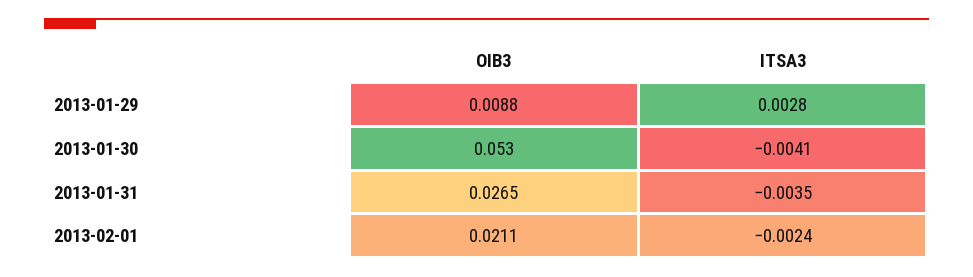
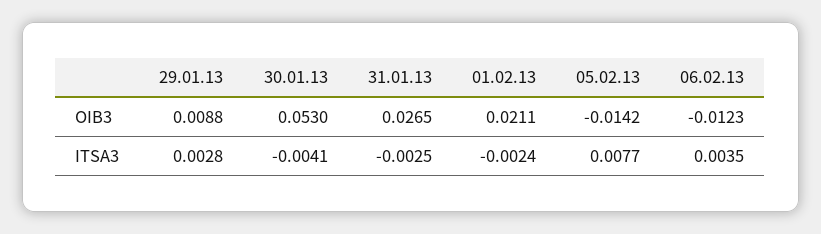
ITSA3, 2013-01-31: -0.0035 -> -0.0025
OIB3, 05.02.13: none -> -0.0142
OIB3, 06.02.13: none -> -0.0123
ITSA3, 05.02.13: none -> 0.0077
ITSA3, 06.02.13: none -> 0.0035

